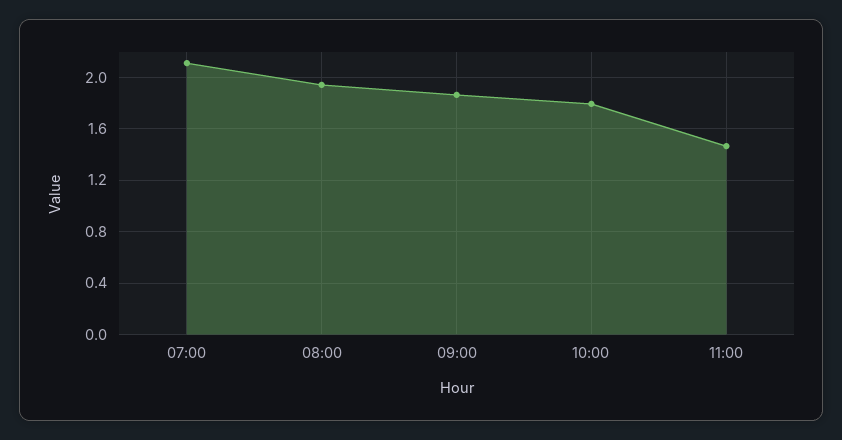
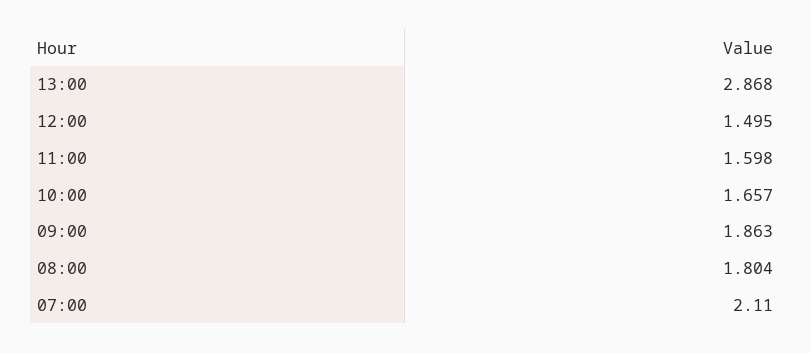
08:00: 1.95 -> 1.804
10:00: 1.8 -> 1.657
11:00: 1.45 -> 1.598
13:00: none -> 2.868
12:00: none -> 1.495

